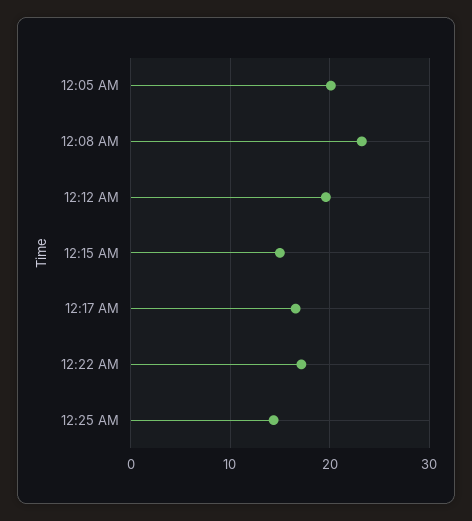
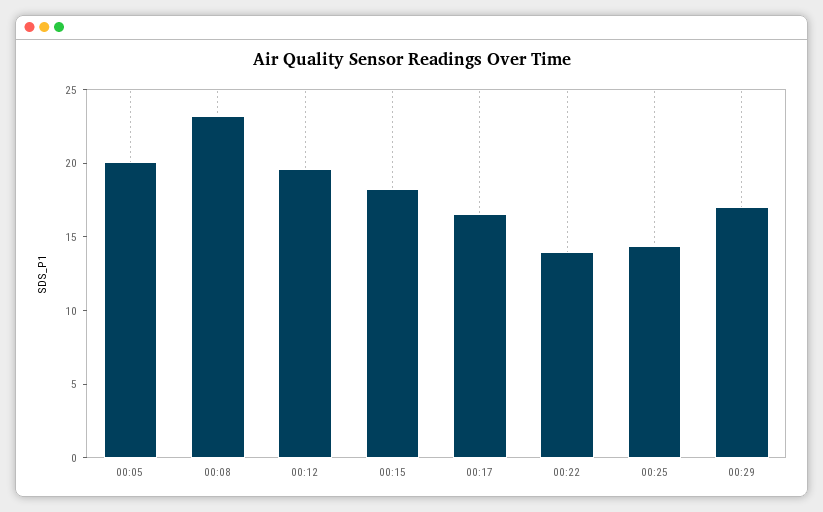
12:15 AM: 15 -> 18
12:22 AM: 17 -> 14
00:29: none -> 17

